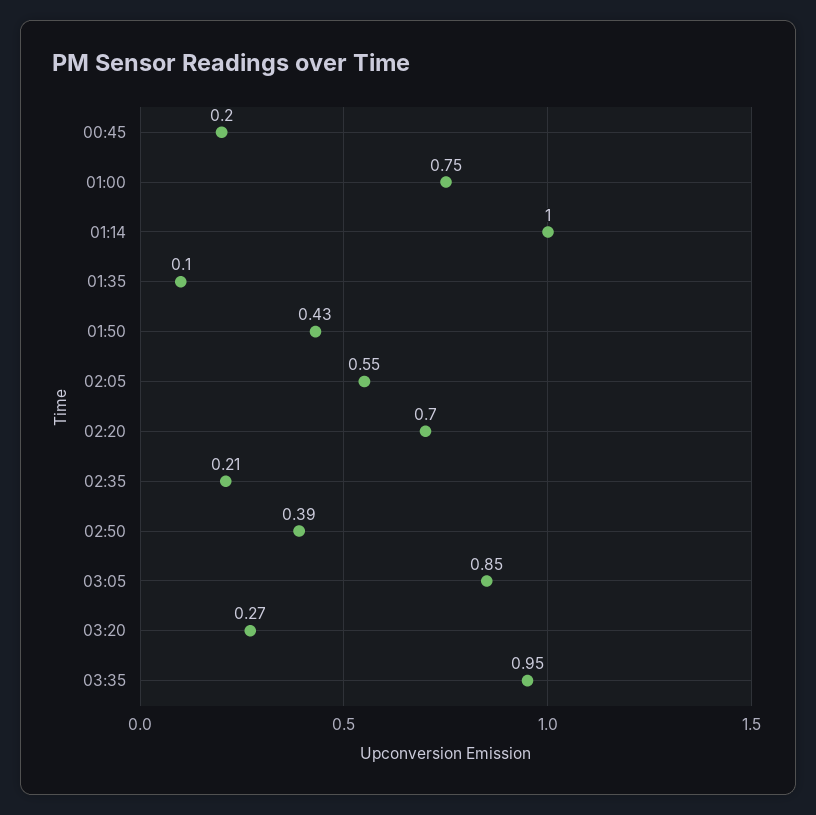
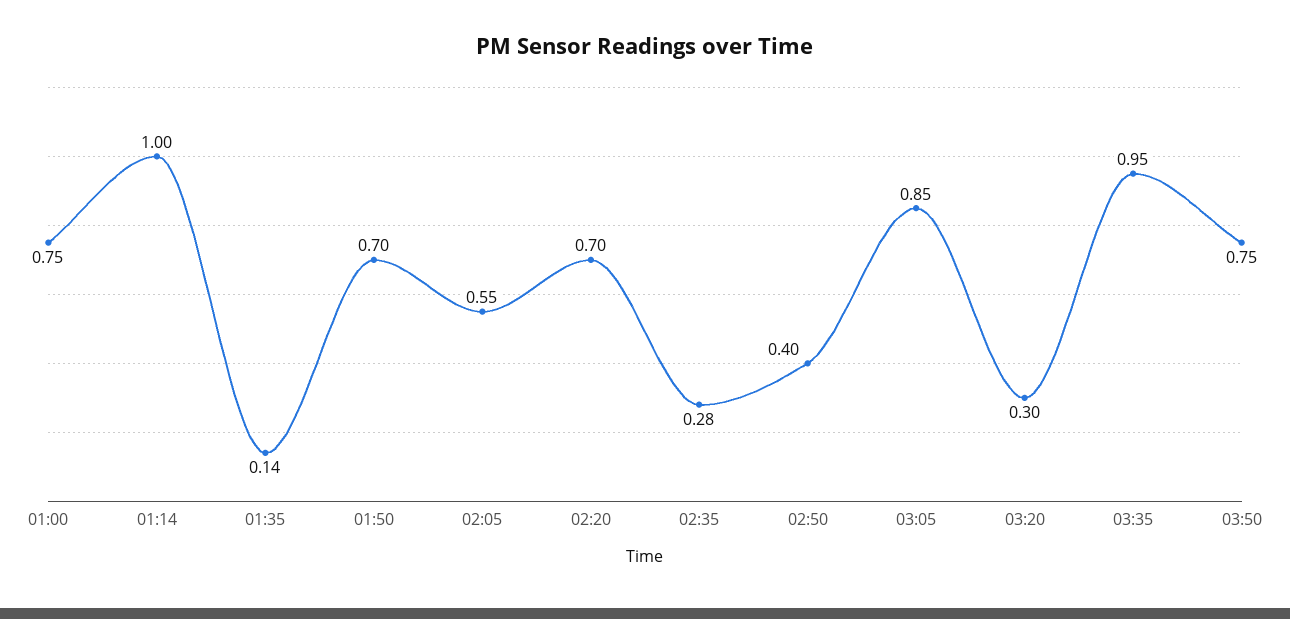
00:45: 0.2 -> none
01:35: 0.1 -> 0.14
01:50: 0.43 -> 0.7
02:35: 0.21 -> 0.28
02:50: 0.39 -> 0.4
03:20: 0.27 -> 0.3
03:50: none -> 0.75

